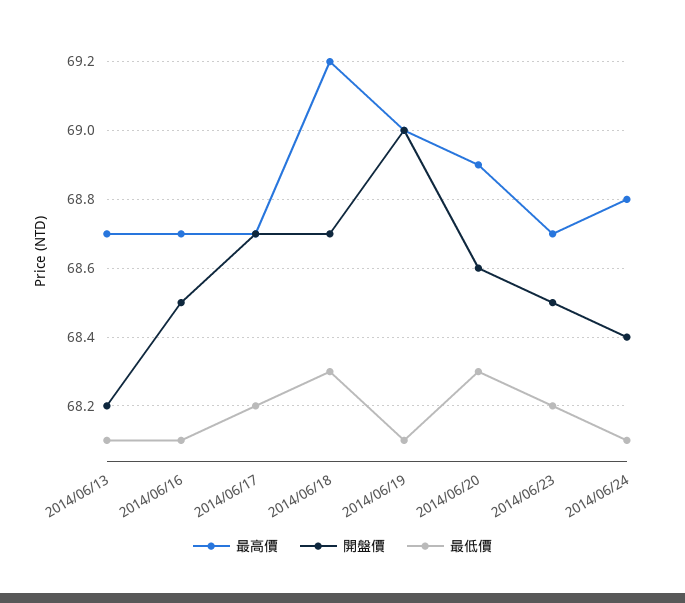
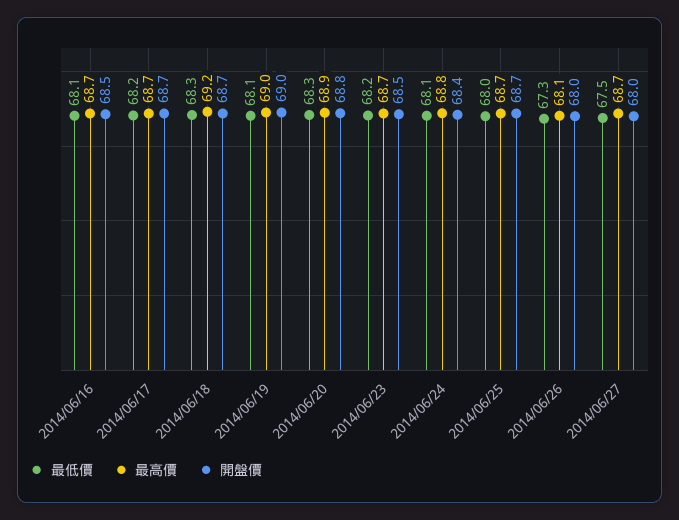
最高價, 2014/06/13: 68.7 -> none
開盤價, 2014/06/13: 68.2 -> none
最低價, 2014/06/13: 68.1 -> none
開盤價, 2014/06/20: 68.6 -> 68.8
最低價, 2014/06/25: none -> 68
最高價, 2014/06/25: none -> 68.7
開盤價, 2014/06/25: none -> 68.7
最低價, 2014/06/26: none -> 67.3
最高價, 2014/06/26: none -> 68.1
開盤價, 2014/06/26: none -> 68
最低價, 2014/06/27: none -> 67.5
最高價, 2014/06/27: none -> 68.7
開盤價, 2014/06/27: none -> 68

